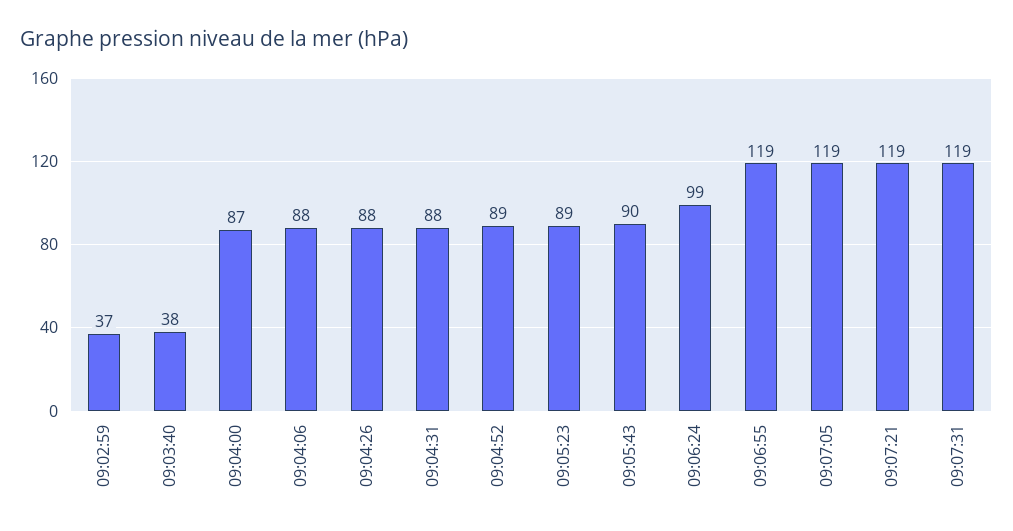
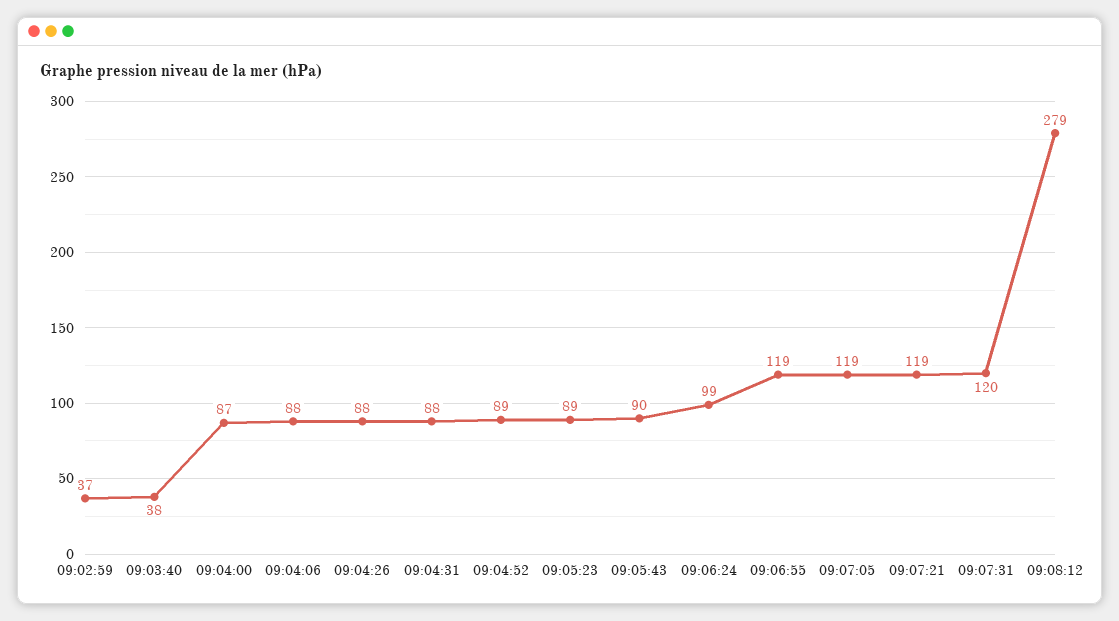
09:07:31: 119 -> 120
09:08:12: none -> 279

